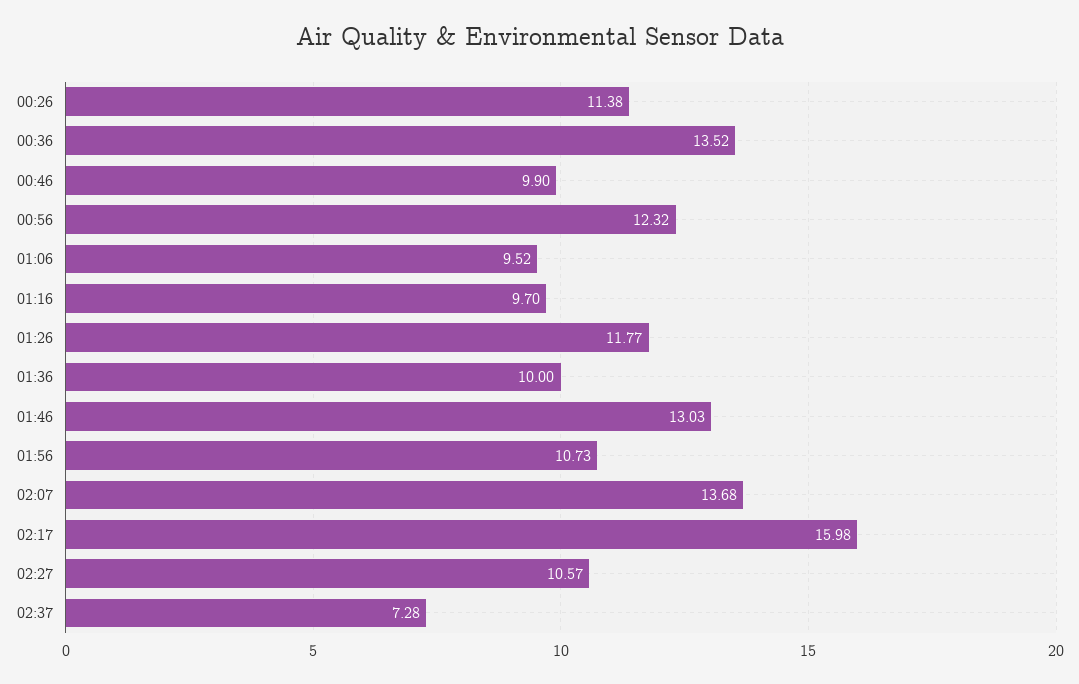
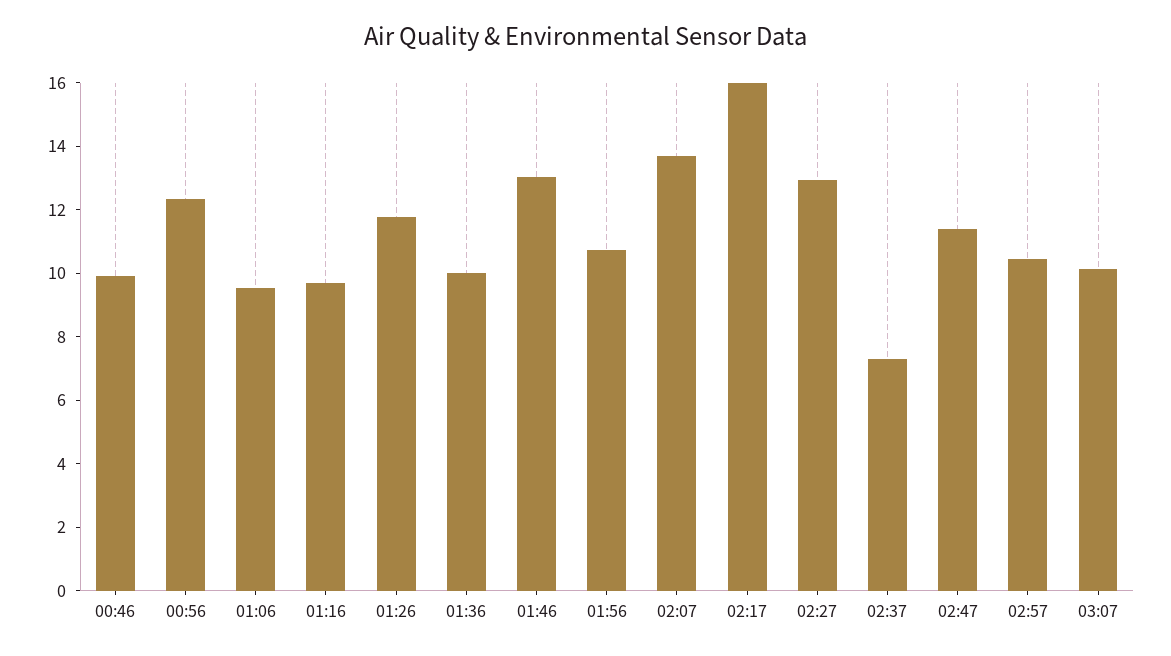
00:26: 11.38 -> none
00:36: 13.52 -> none
02:27: 10.57 -> 13
02:47: none -> 11.5
02:57: none -> 10.5
03:07: none -> 10

